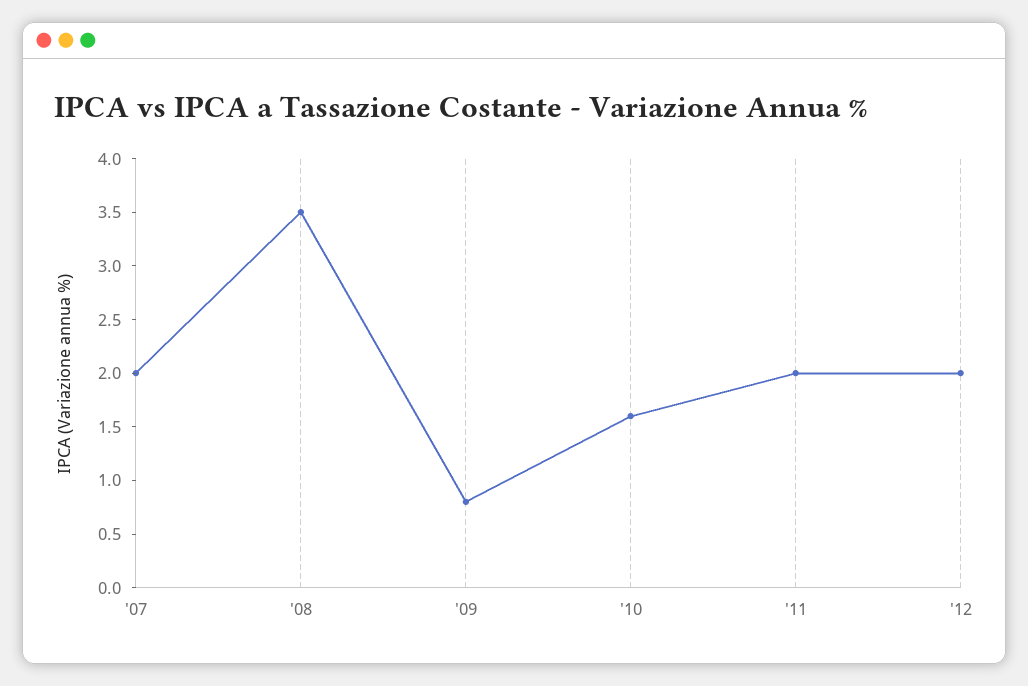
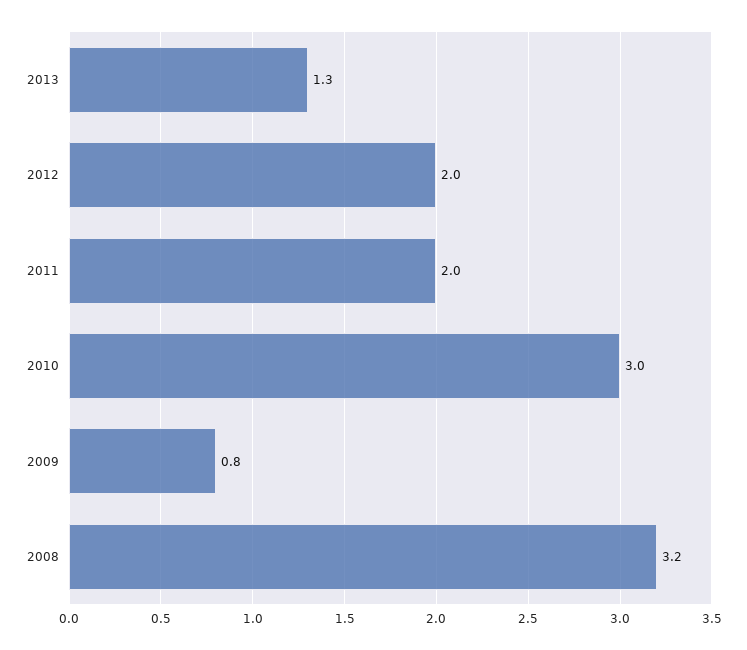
'07: 2 -> none
'08: 3.5 -> 3.2
'10: 1.6 -> 3
2013: none -> 1.3

